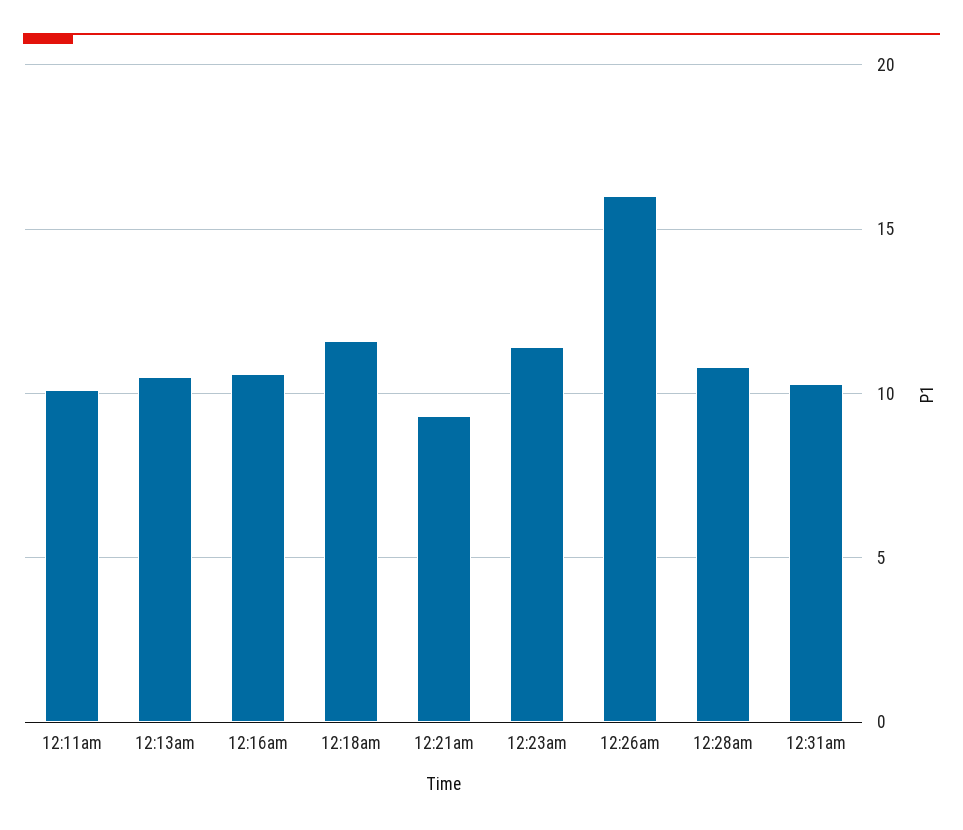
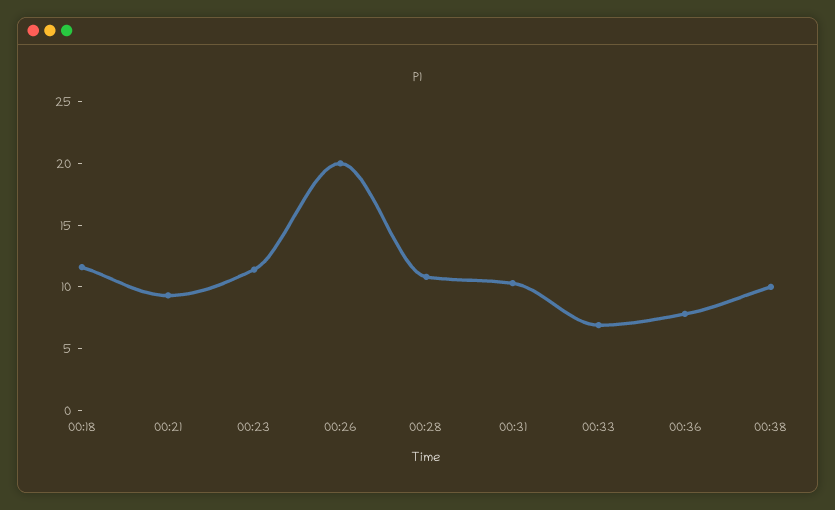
12:11am: 10 -> none
12:13am: 10.5 -> none
12:16am: 10.5 -> none
12:26am: 16 -> 20
00:33: none -> 7
00:36: none -> 8
00:38: none -> 10

